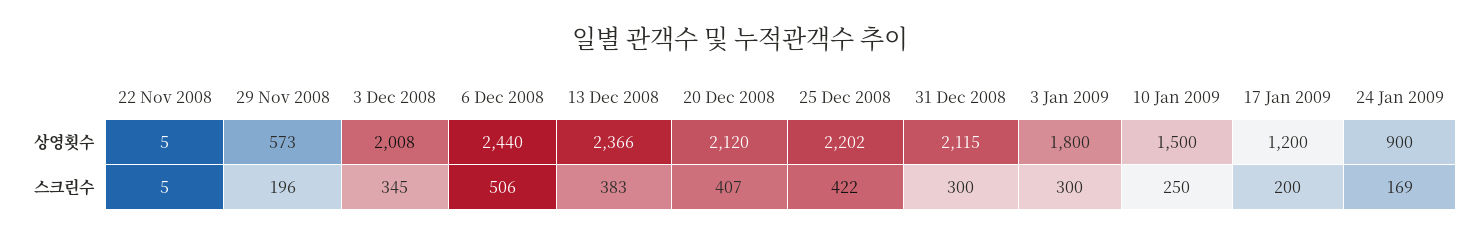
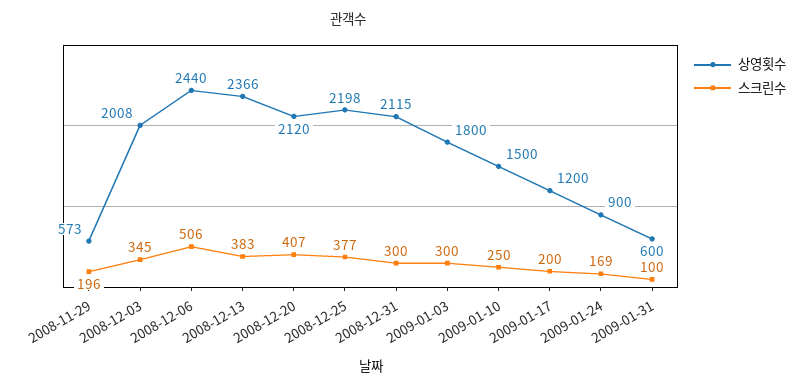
상영횟수, 22 Nov 2008: 5 -> none
상영횟수, 25 Dec 2008: 2202 -> 2198
스크린수, 22 Nov 2008: 5 -> none
스크린수, 25 Dec 2008: 422 -> 377
상영횟수, 2009-01-31: none -> 600
스크린수, 2009-01-31: none -> 100

